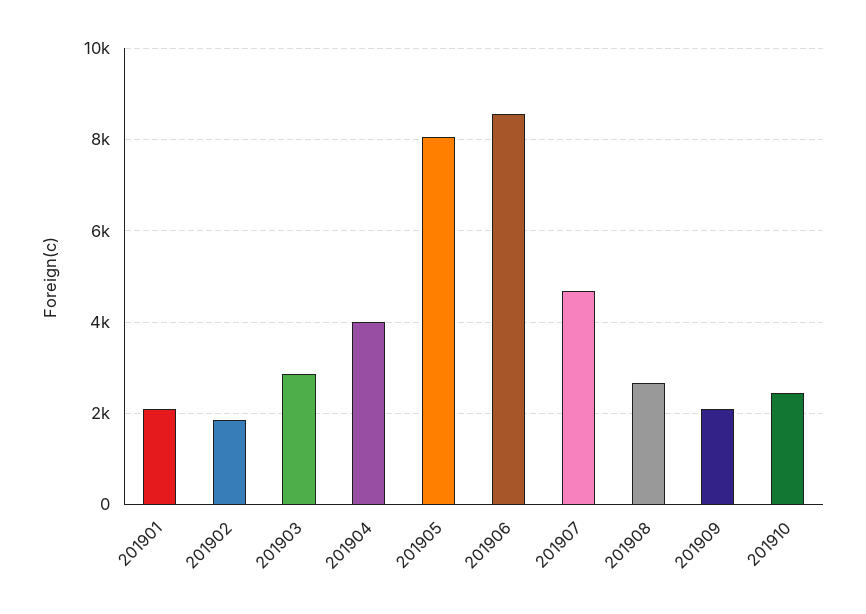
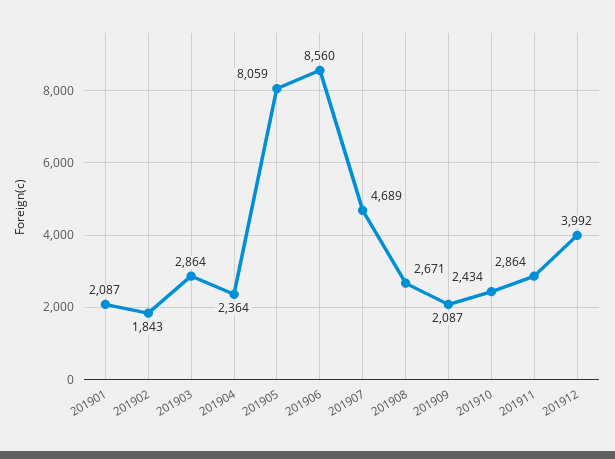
201904: 4000 -> 2364
201911: none -> 2864
201912: none -> 3992

